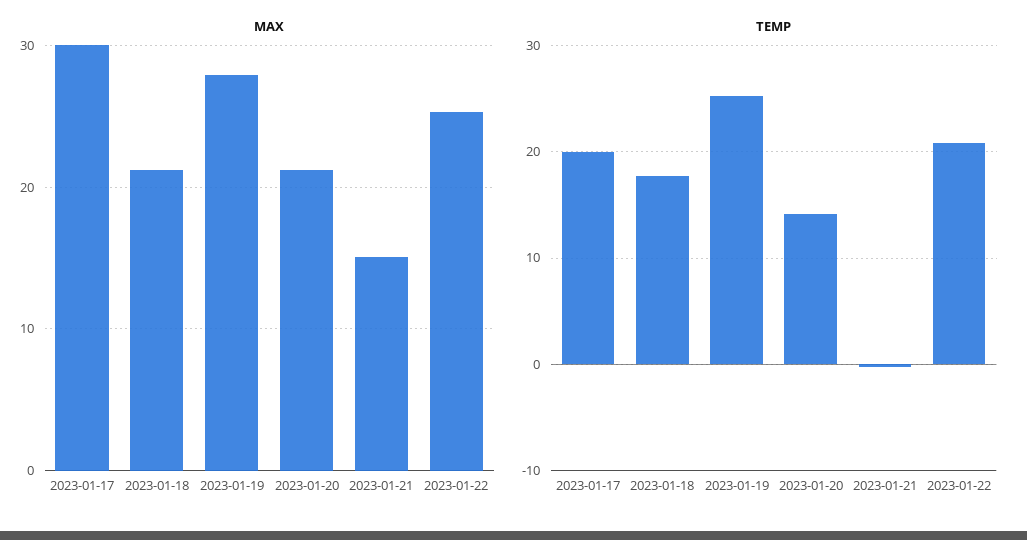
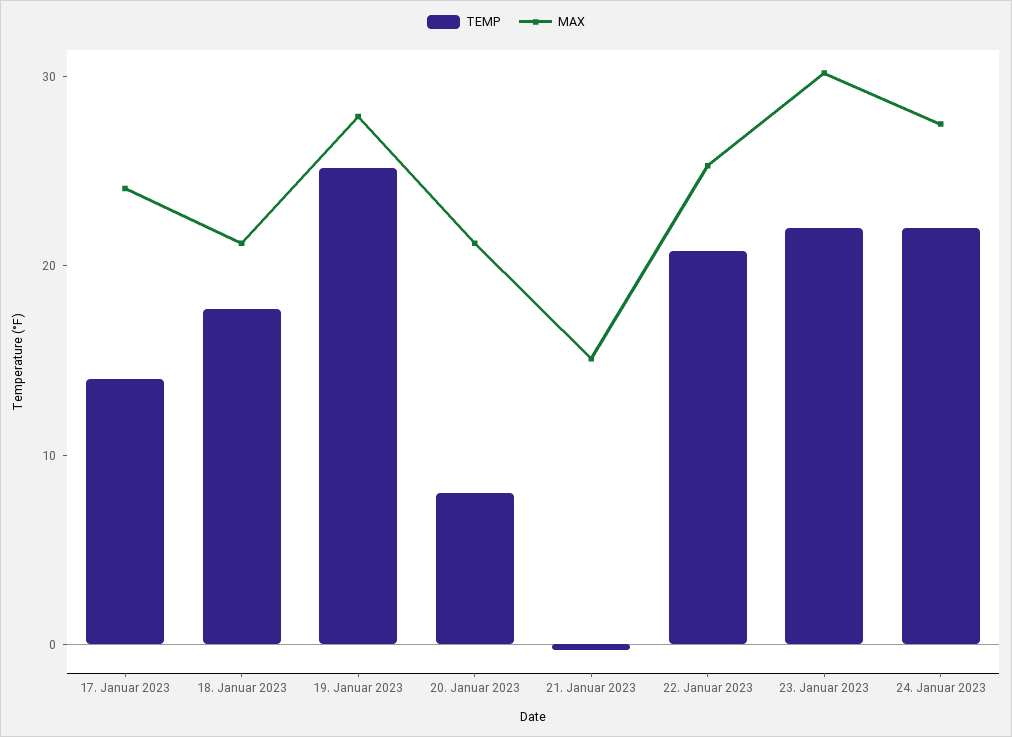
MAX, 2023-01-17: 30 -> 24
TEMP, 2023-01-17: 20 -> 14
TEMP, 2023-01-20: 14 -> 8
TEMP, 23. Januar 2023: none -> 22
MAX, 23. Januar 2023: none -> 30
TEMP, 24. Januar 2023: none -> 22
MAX, 24. Januar 2023: none -> 28

